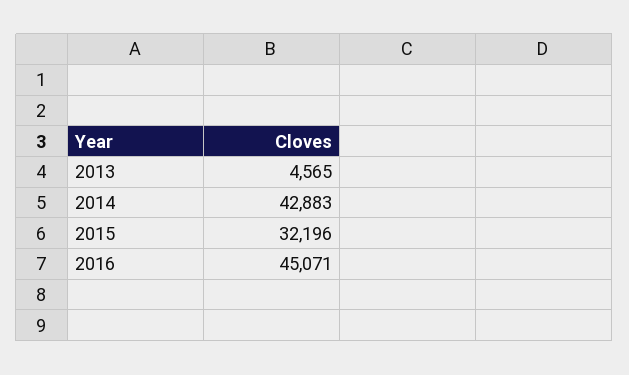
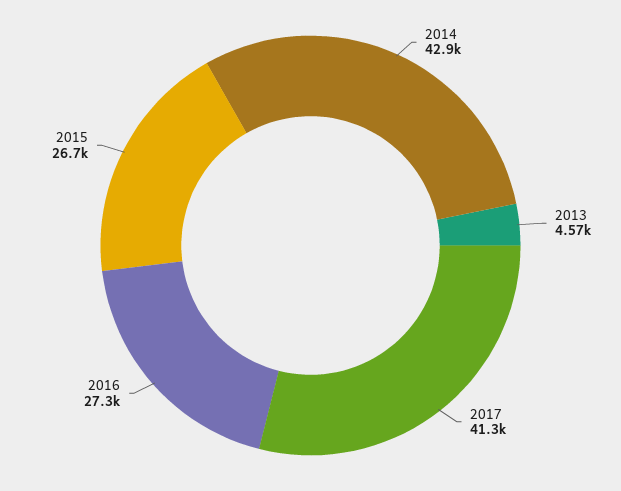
2015: 32196 -> 26700
2016: 45071 -> 27300
2017: none -> 41300

